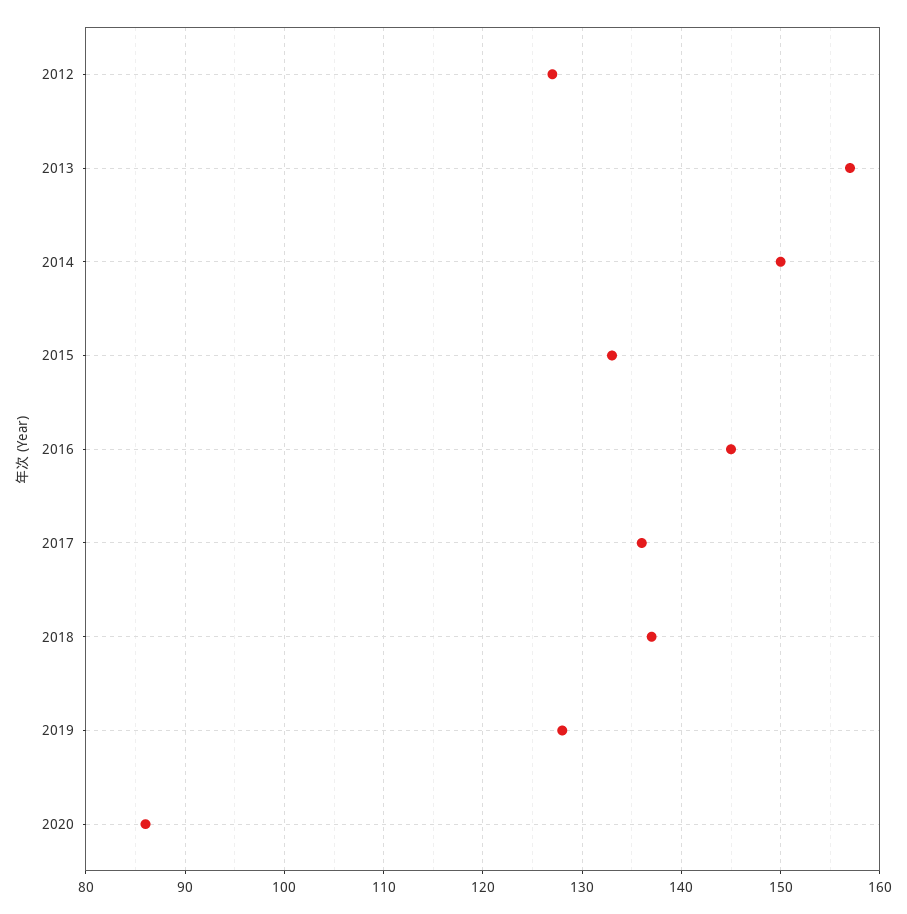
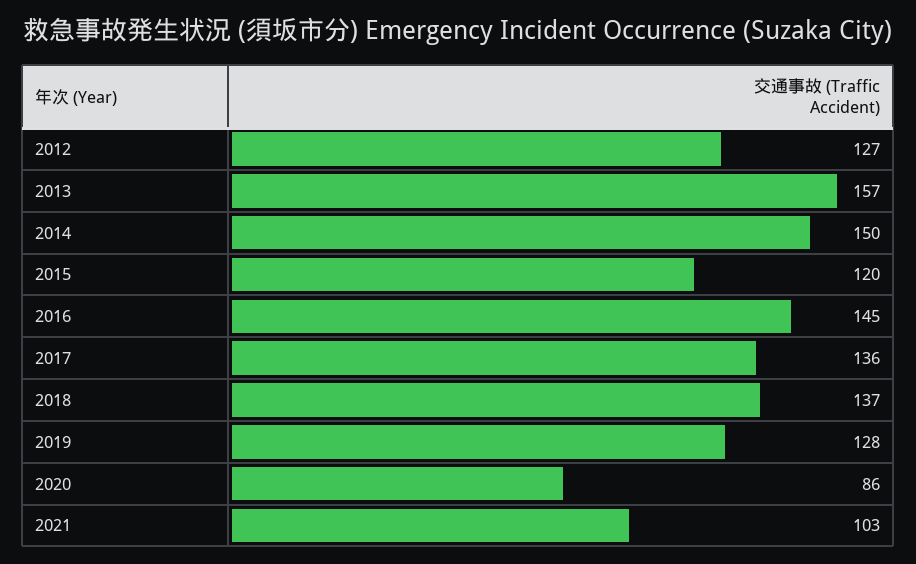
2015: 133 -> 120
2021: none -> 103

